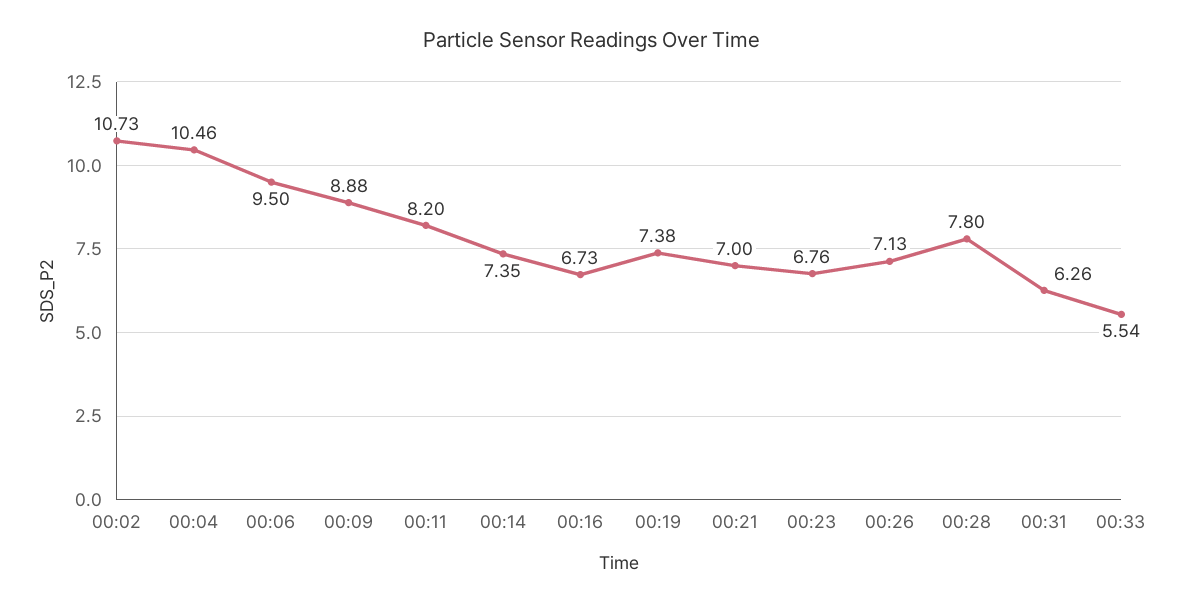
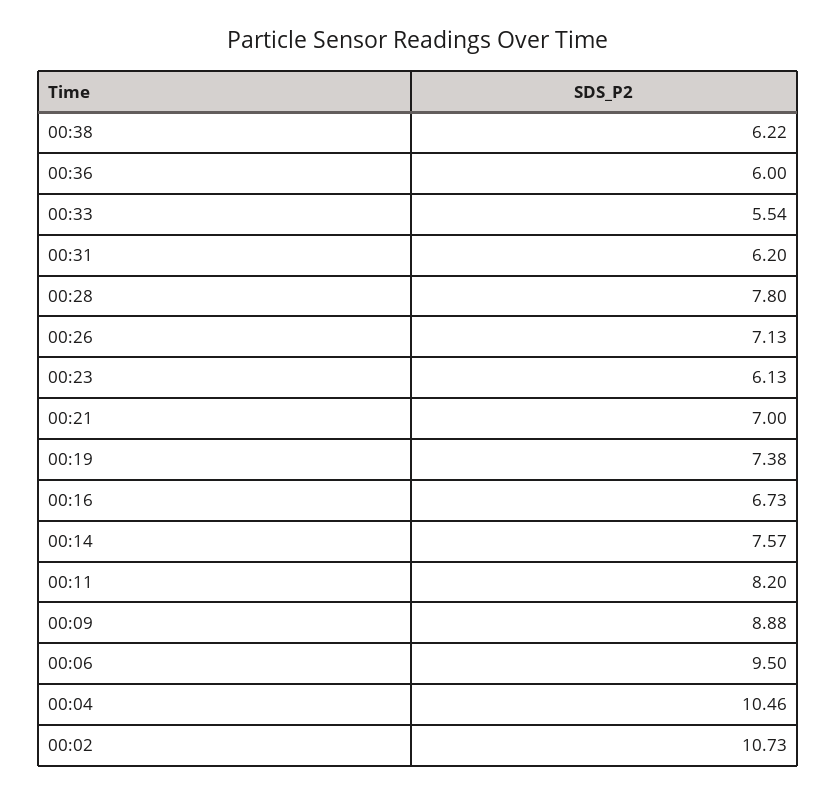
00:14: 7.35 -> 7.57
00:23: 6.76 -> 6.13
00:31: 6.26 -> 6.2
00:38: none -> 6.22
00:36: none -> 6

